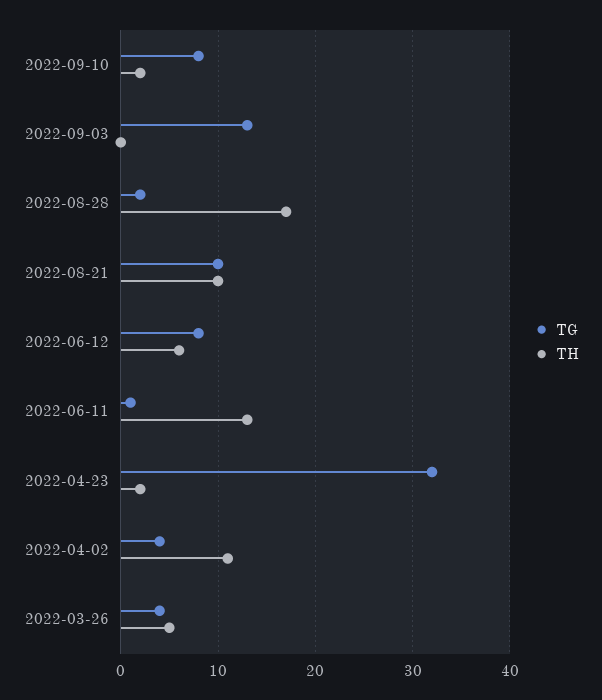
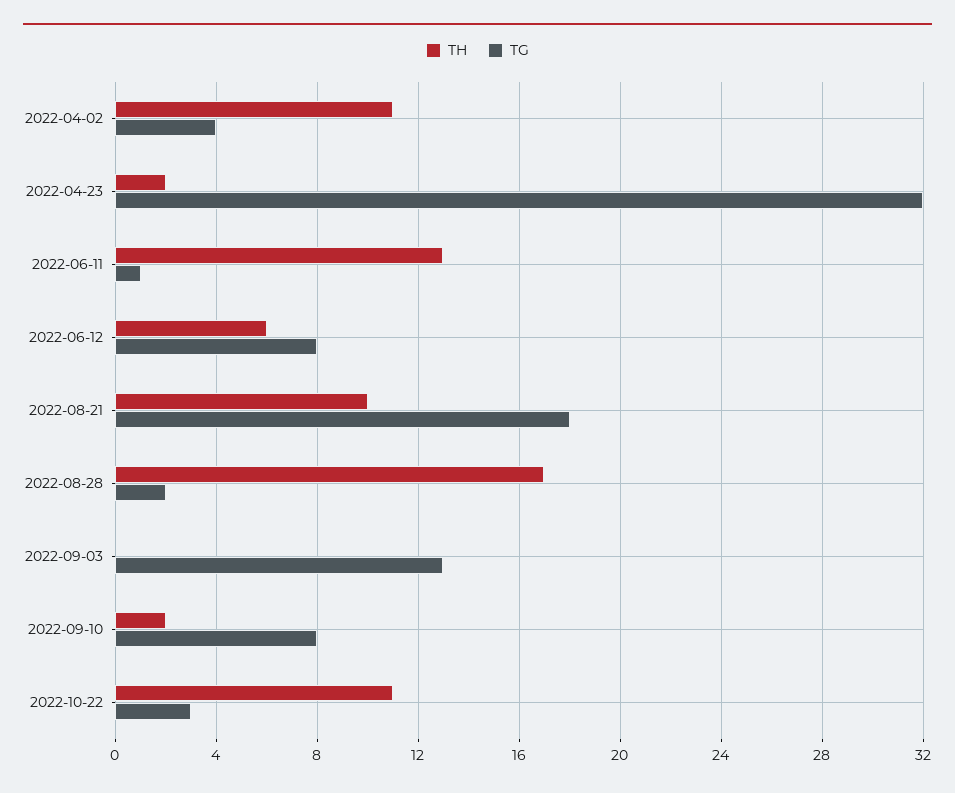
TG, 2022-08-21: 10 -> 18
TG, 2022-03-26: 4 -> none
TH, 2022-03-26: 5 -> none
TH, 2022-10-22: none -> 11
TG, 2022-10-22: none -> 3

